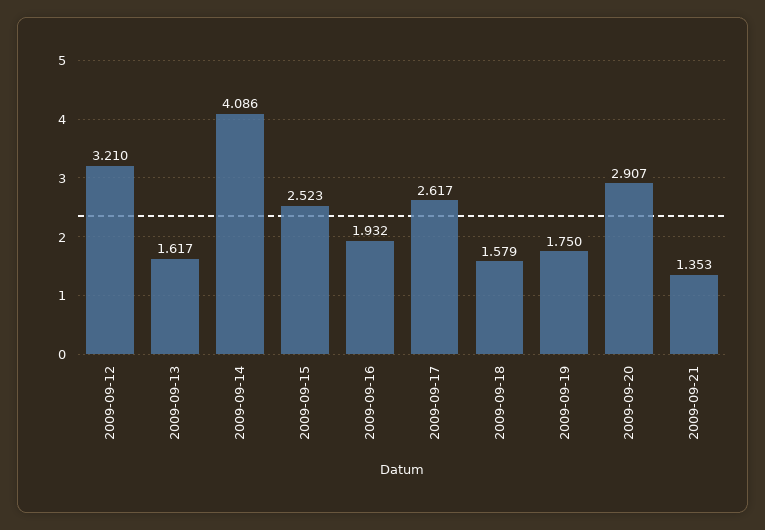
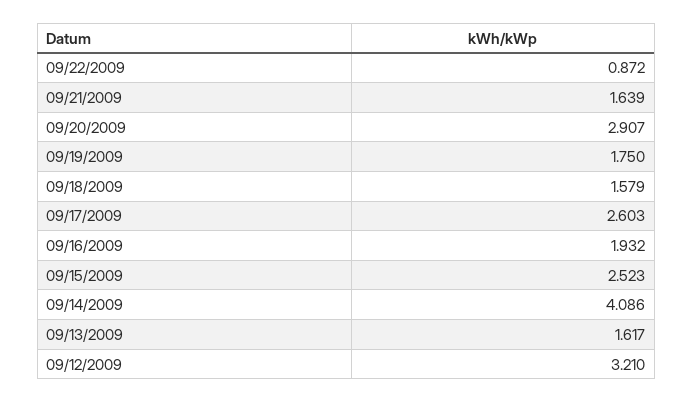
2009-09-17: 2.617 -> 2.603
2009-09-21: 1.353 -> 1.639
09/22/2009: none -> 0.872

